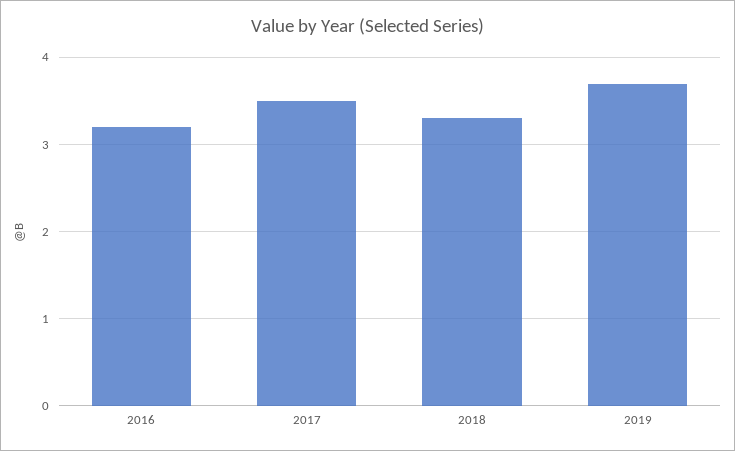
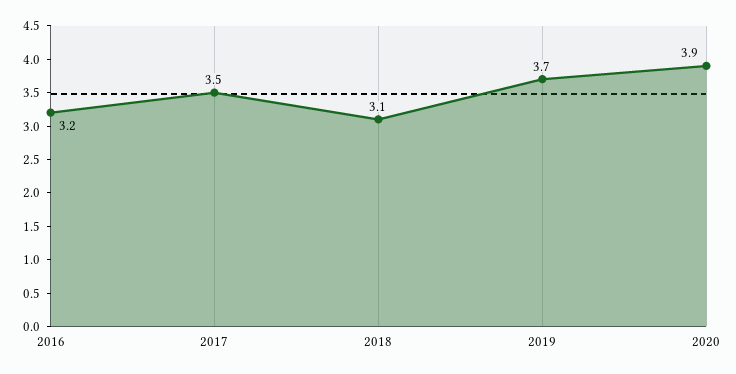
2018: 3.3 -> 3.1
2020: none -> 3.9

